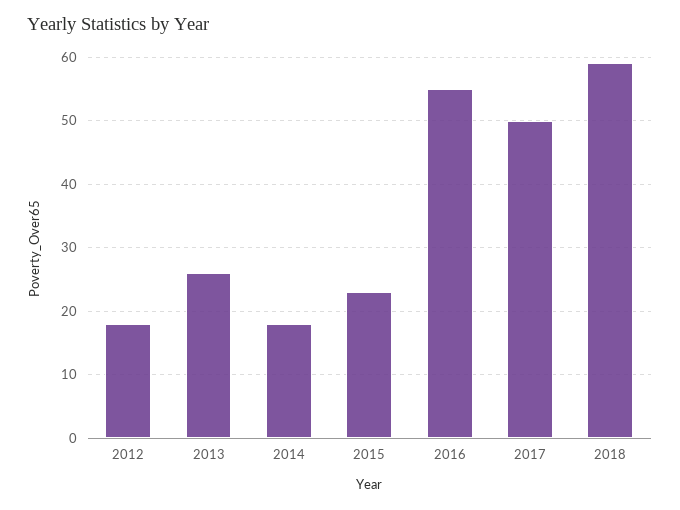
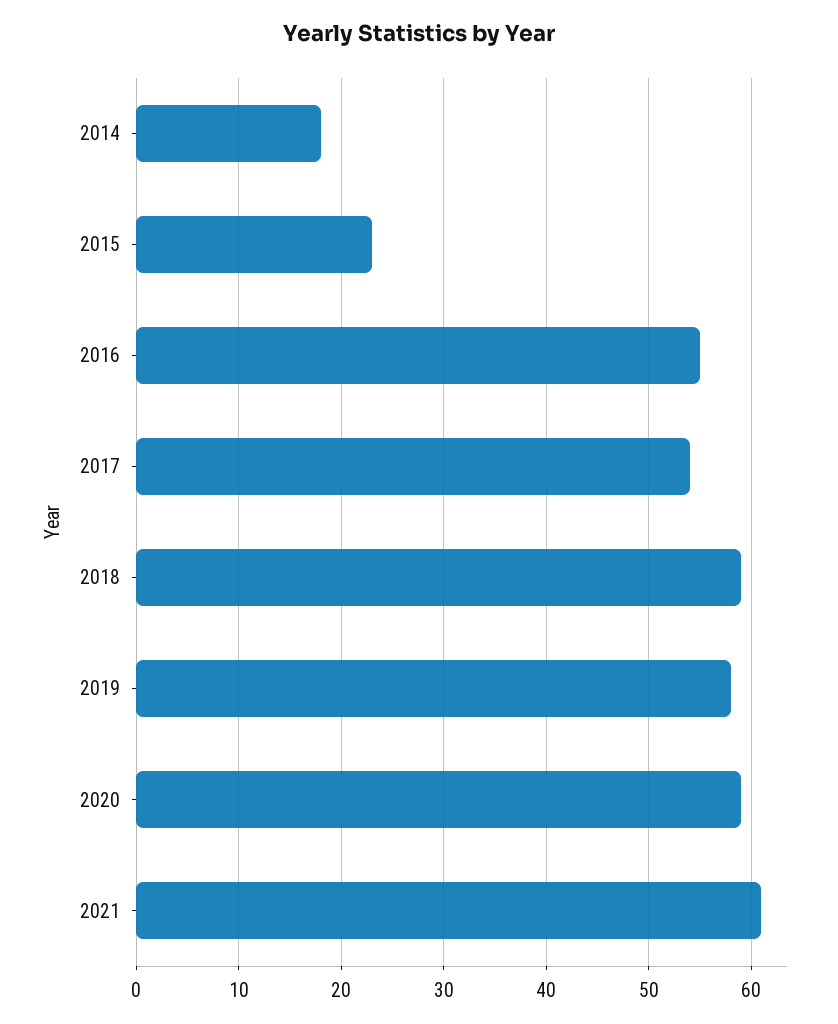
2012: 18 -> none
2013: 26 -> none
2017: 50 -> 54
2019: none -> 58
2020: none -> 59
2021: none -> 61

